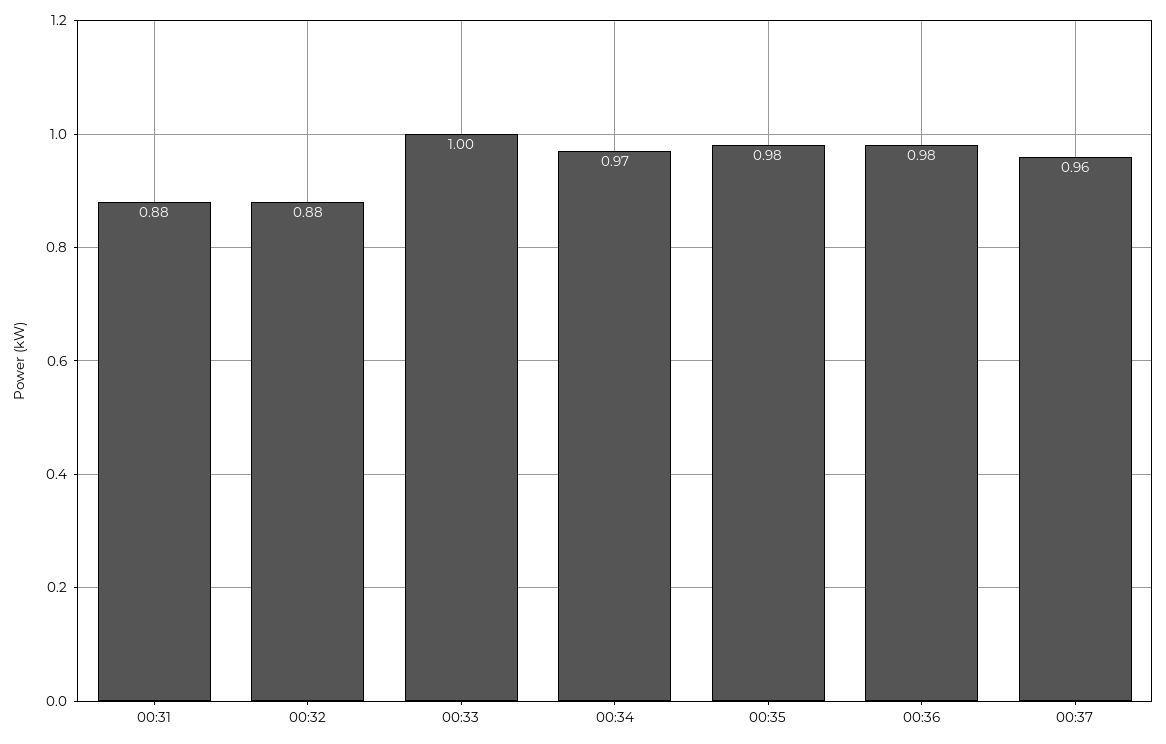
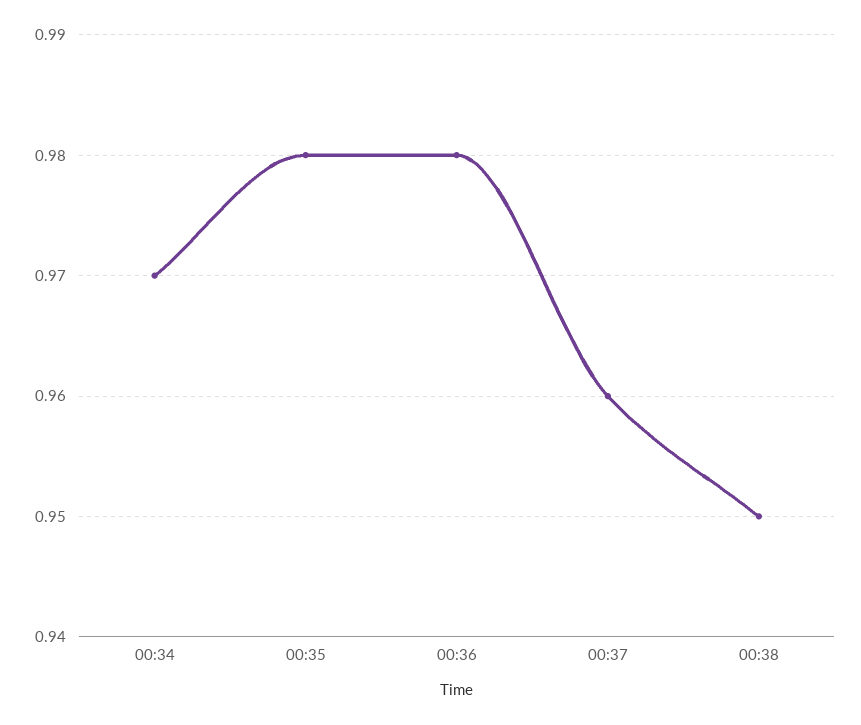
00:31: 0.88 -> none
00:32: 0.88 -> none
00:33: 1 -> none
00:38: none -> 0.95

